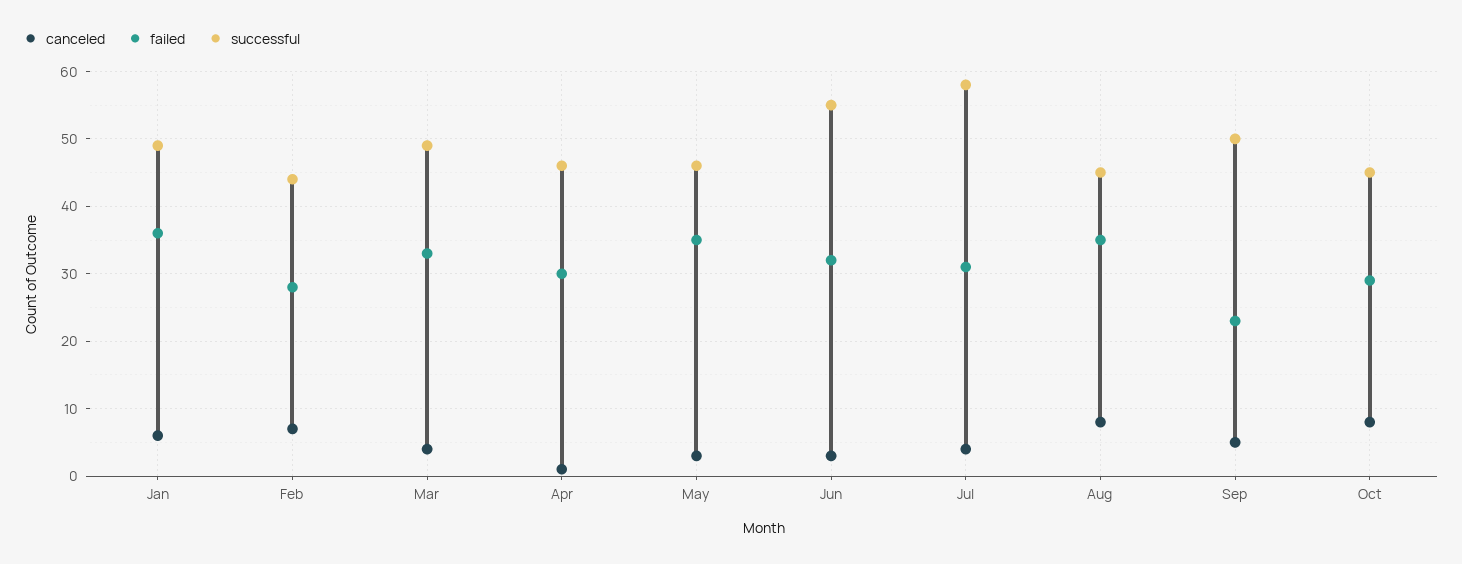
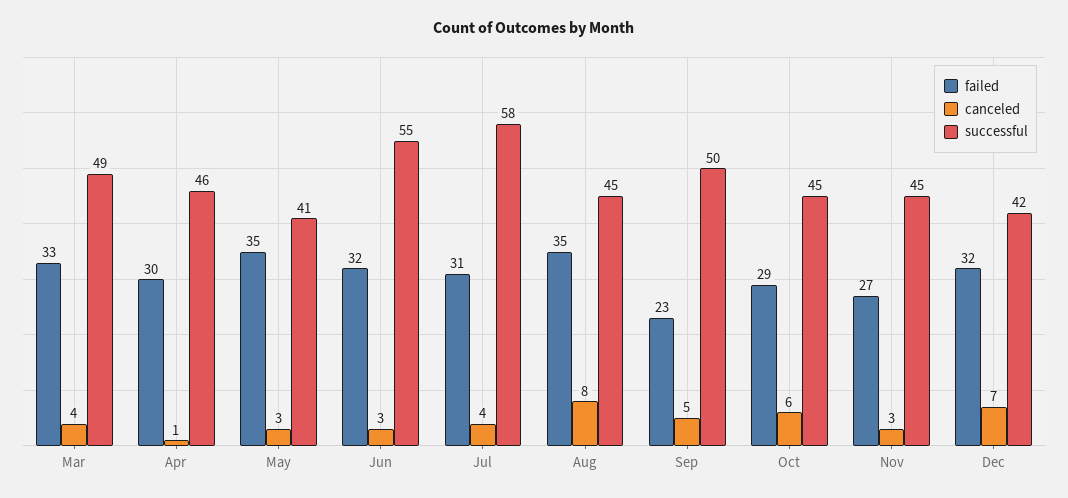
canceled, Jan: 6 -> none
failed, Jan: 36 -> none
successful, Jan: 49 -> none
canceled, Feb: 7 -> none
failed, Feb: 28 -> none
successful, Feb: 44 -> none
successful, May: 46 -> 41
canceled, Oct: 8 -> 6
failed, Nov: none -> 27
canceled, Nov: none -> 3
successful, Nov: none -> 45
failed, Dec: none -> 32
canceled, Dec: none -> 7
successful, Dec: none -> 42

